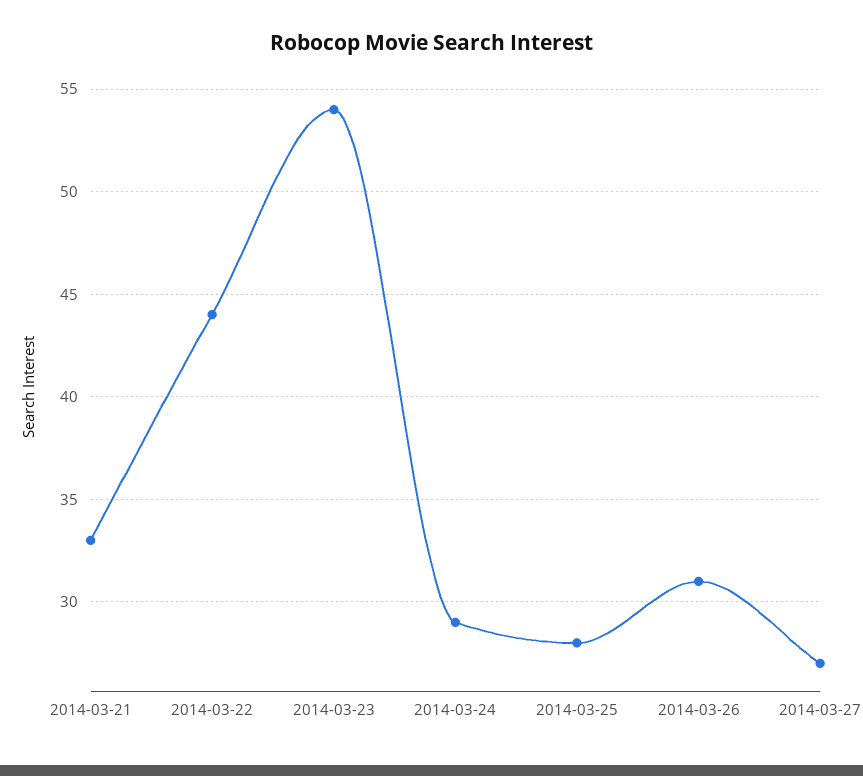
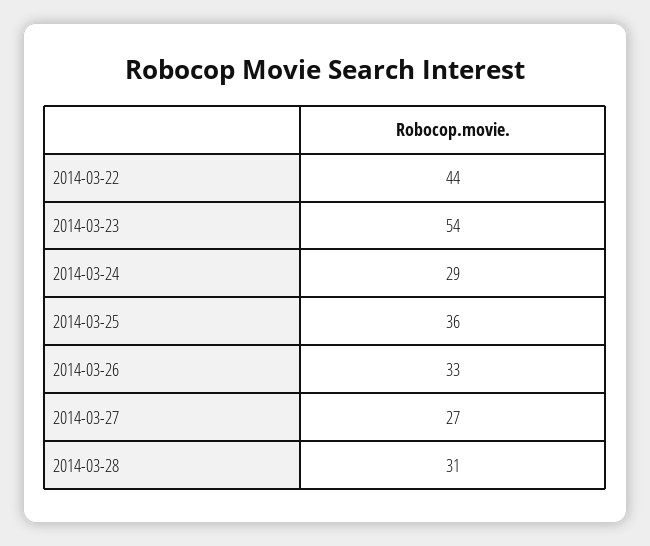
2014-03-21: 33 -> none
2014-03-25: 28 -> 36
2014-03-26: 31 -> 33
2014-03-28: none -> 31

